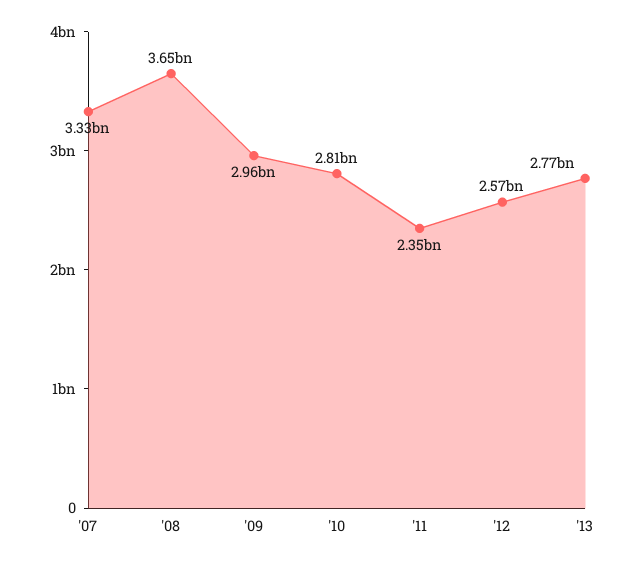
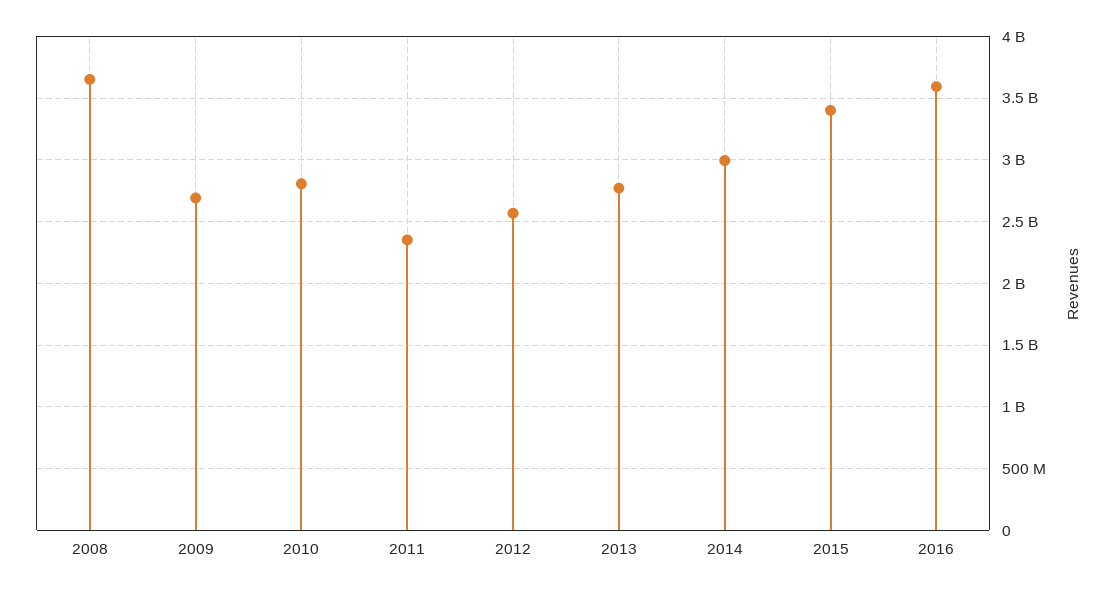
'07: 3330000000 -> none
'09: 2960000000 -> 2700000000
2014: none -> 3000000000
2015: none -> 3400000000
2016: none -> 3600000000

